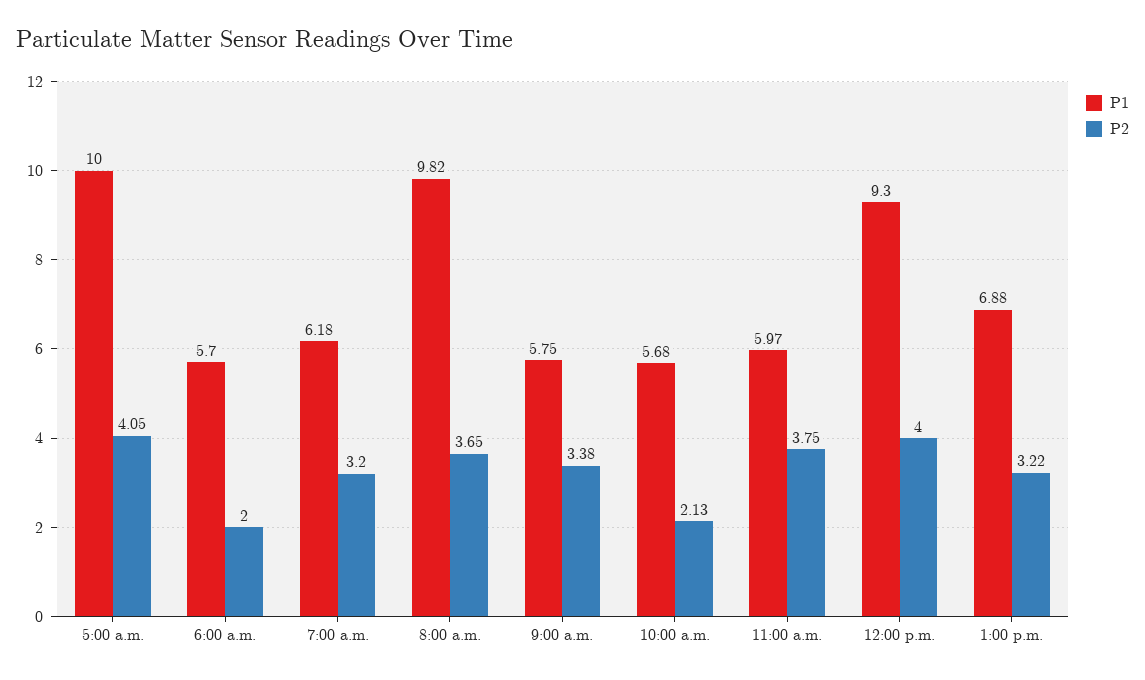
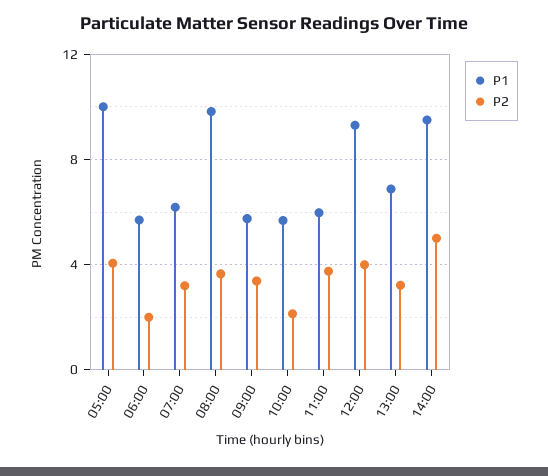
P1, 14:00: none -> 9.5
P2, 14:00: none -> 5

